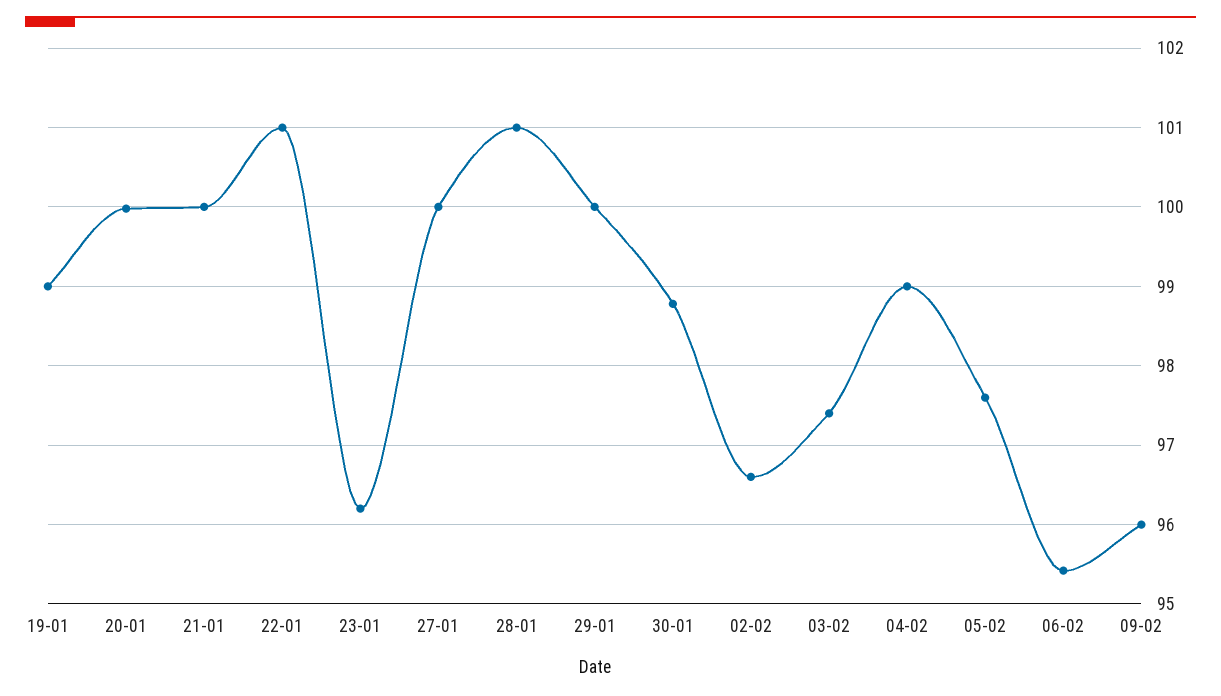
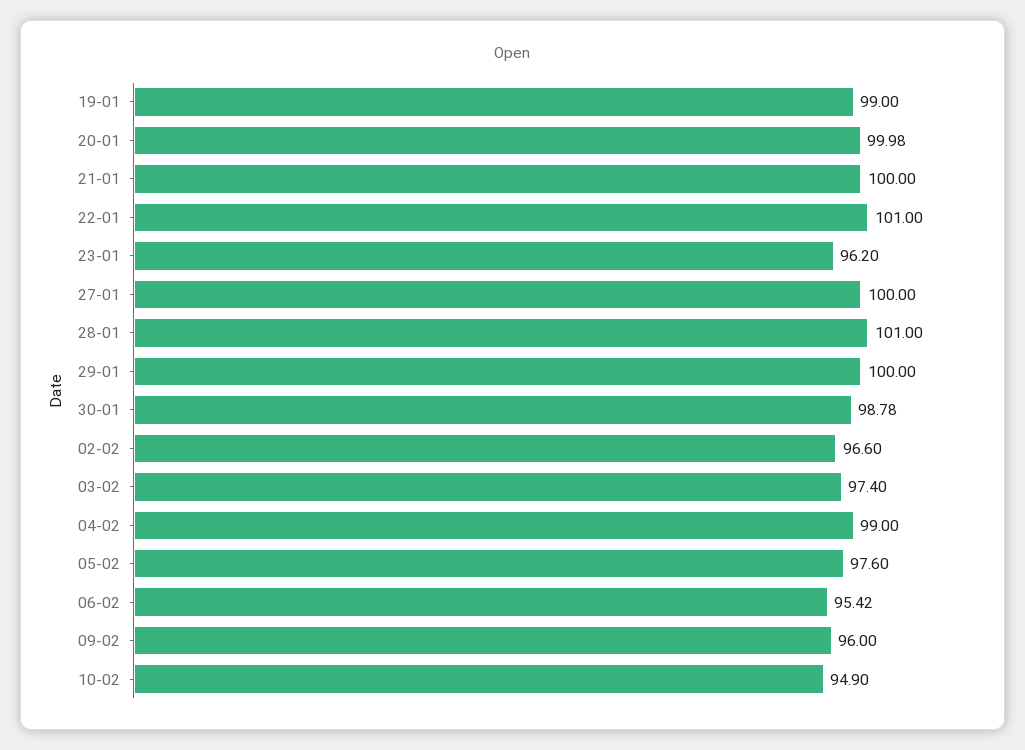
10-02: none -> 94.9

